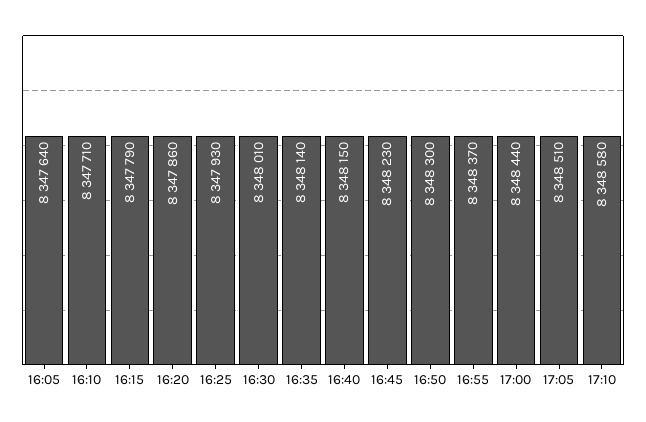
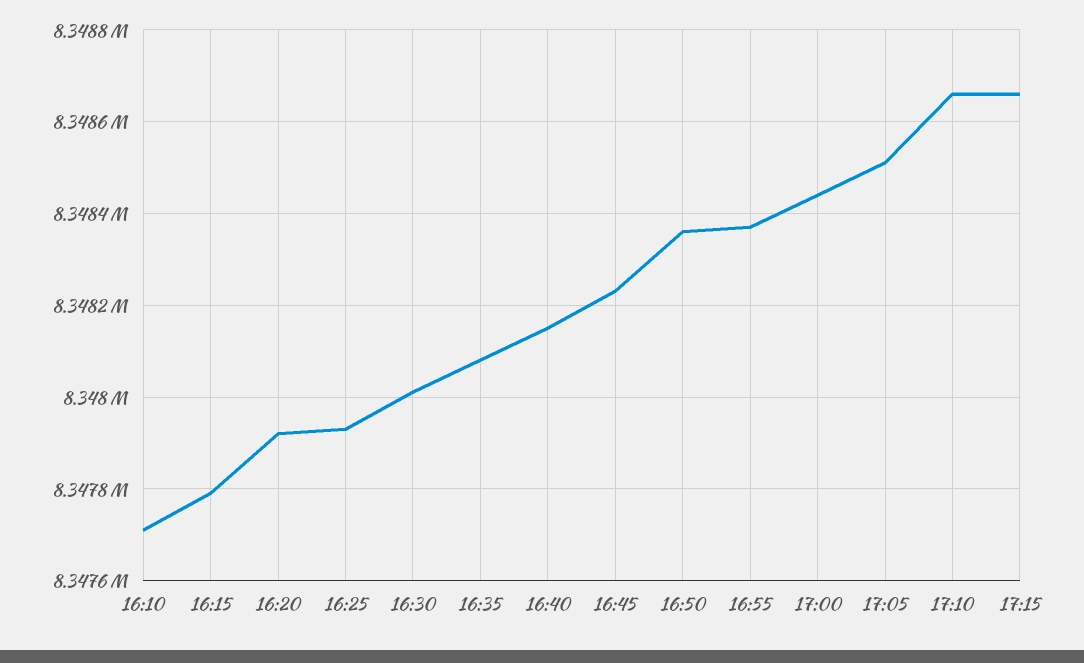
16:05: 8347640 -> none
16:20: 8347860 -> 8347920
16:35: 8348140 -> 8348080
16:50: 8348300 -> 8348360
17:10: 8348580 -> 8348660
17:15: none -> 8348660

